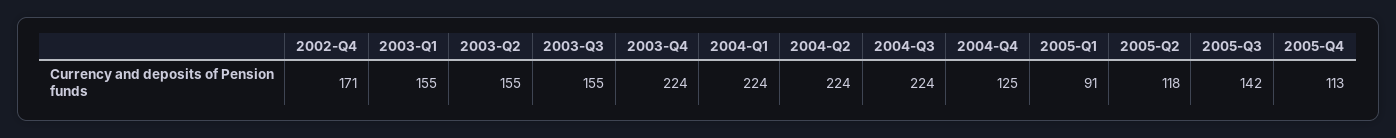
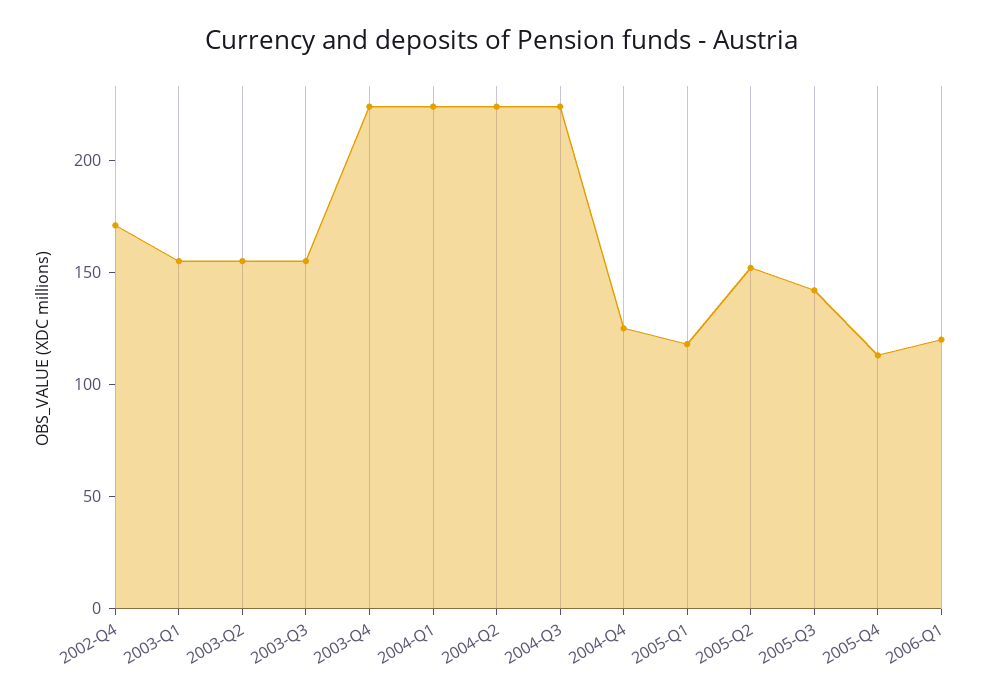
2005-Q1: 91 -> 120
2005-Q2: 118 -> 150
2006-Q1: none -> 120

